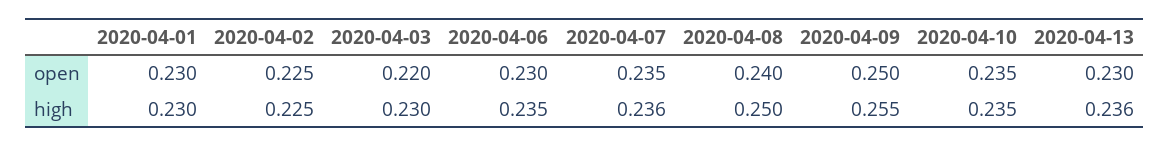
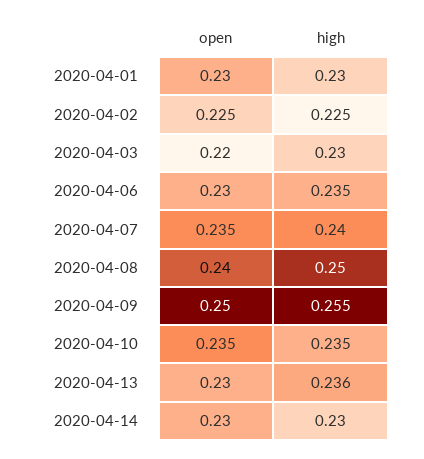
2020-04-07, high: 0.236 -> 0.24
2020-04-14, open: none -> 0.23
2020-04-14, high: none -> 0.23

